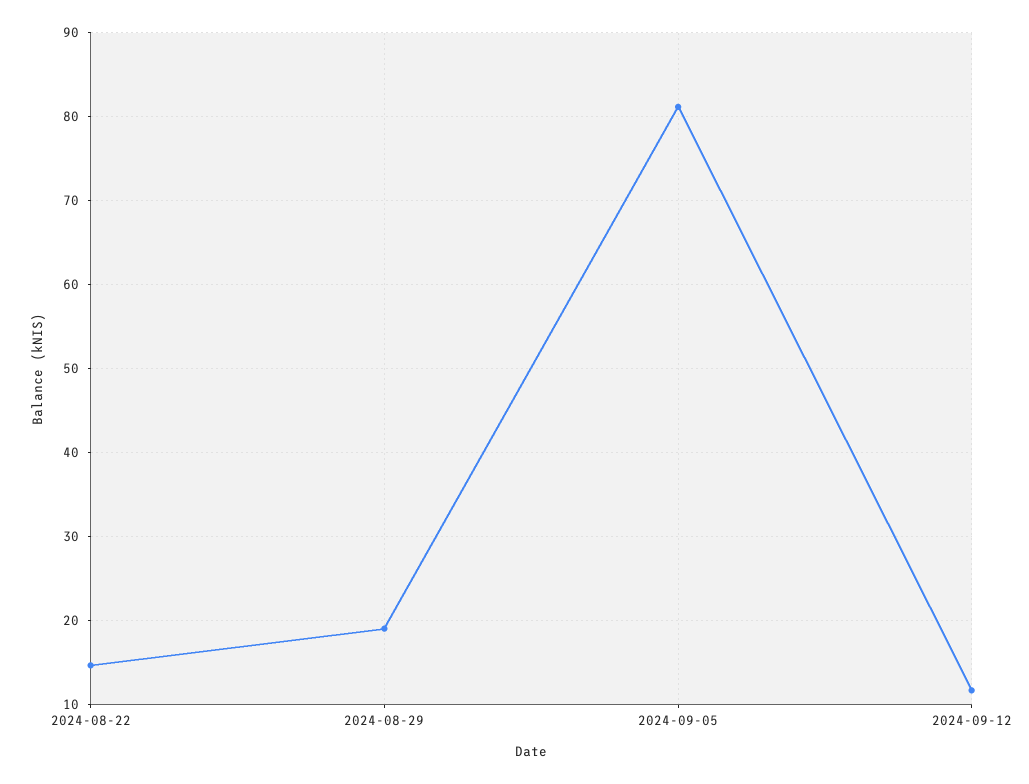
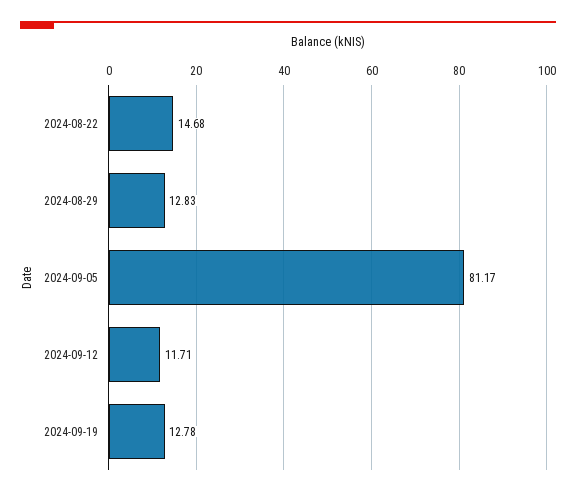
2024-08-29: 19 -> 12.83
2024-09-19: none -> 12.78

